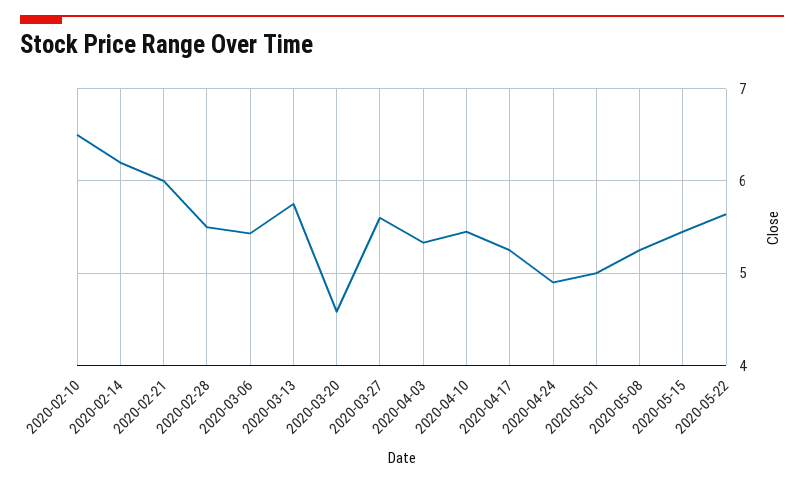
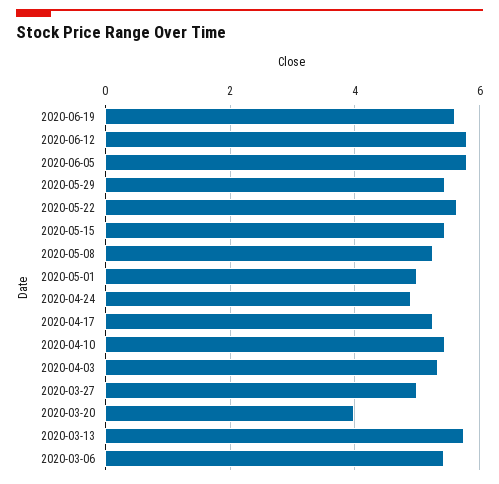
2020-02-10: 6.5 -> none
2020-02-14: 6.2 -> none
2020-02-21: 6 -> none
2020-02-28: 5.5 -> none
2020-03-20: 4.6 -> 4
2020-03-27: 5.6 -> 5
2020-06-19: none -> 5.6
2020-06-12: none -> 5.8
2020-06-05: none -> 5.8
2020-05-29: none -> 5.4

